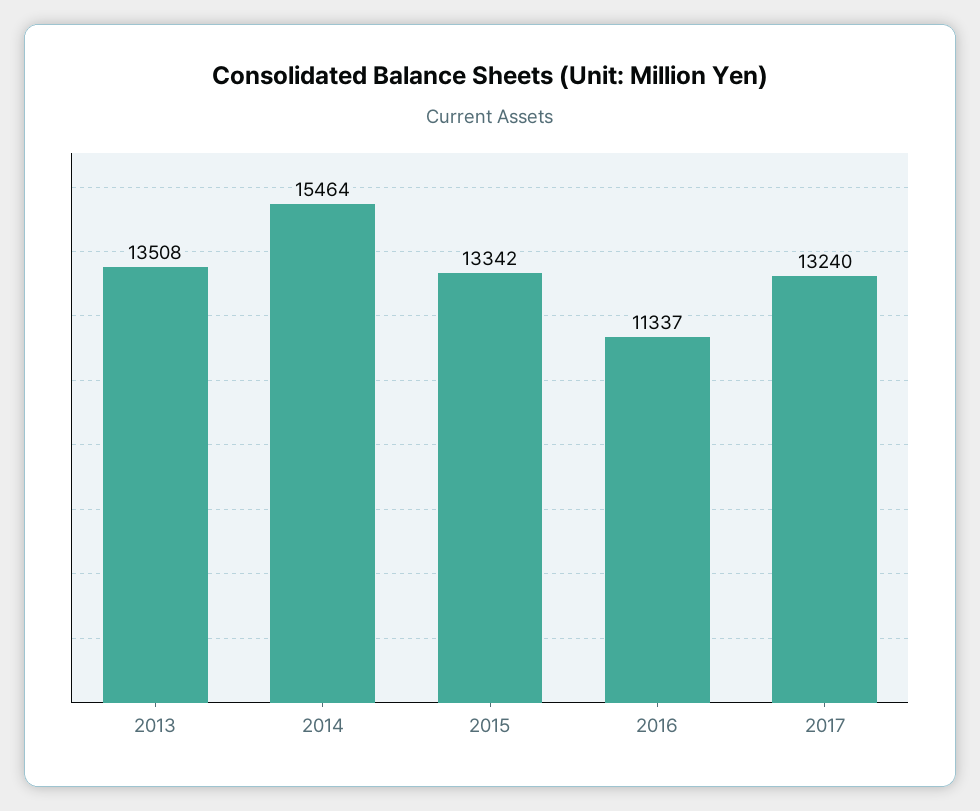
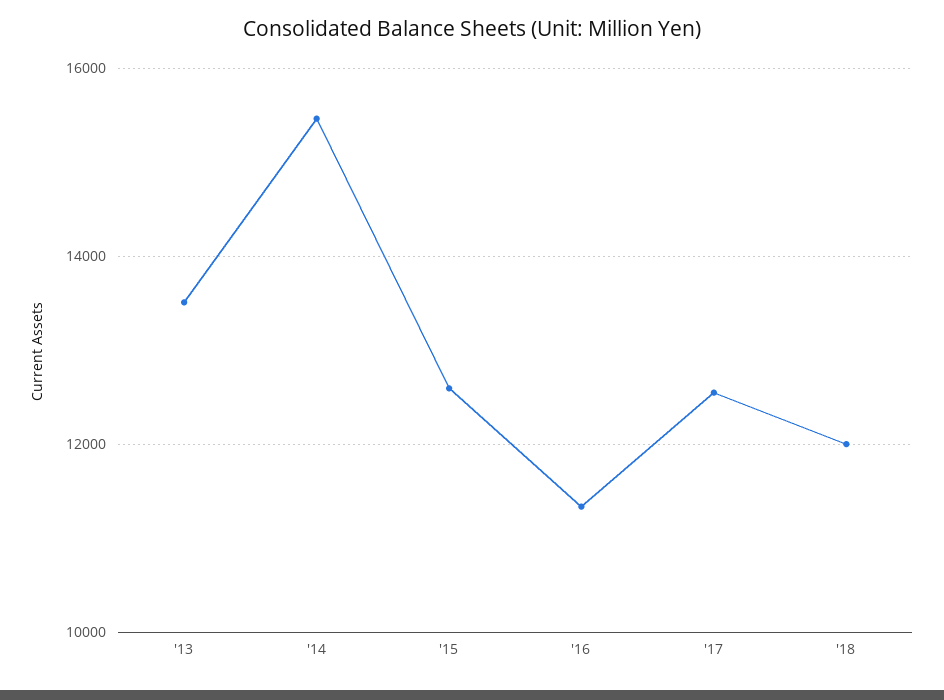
2015: 13342 -> 12600
2017: 13240 -> 12600
'18: none -> 12000

